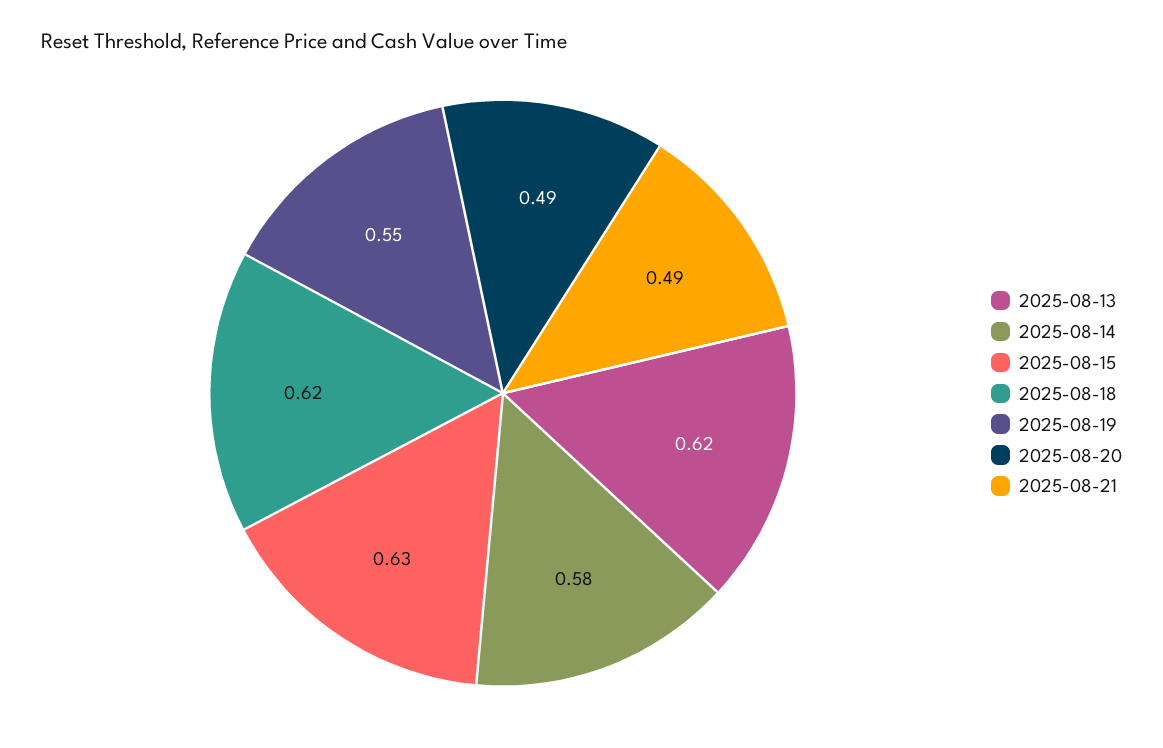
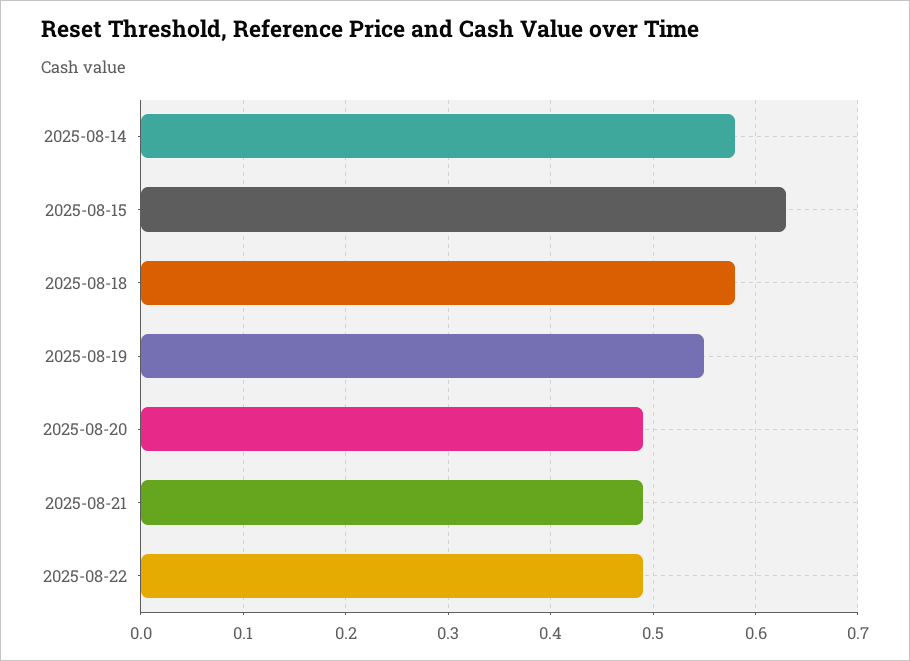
2025-08-13: 0.62 -> none
2025-08-18: 0.62 -> 0.58
2025-08-22: none -> 0.49

